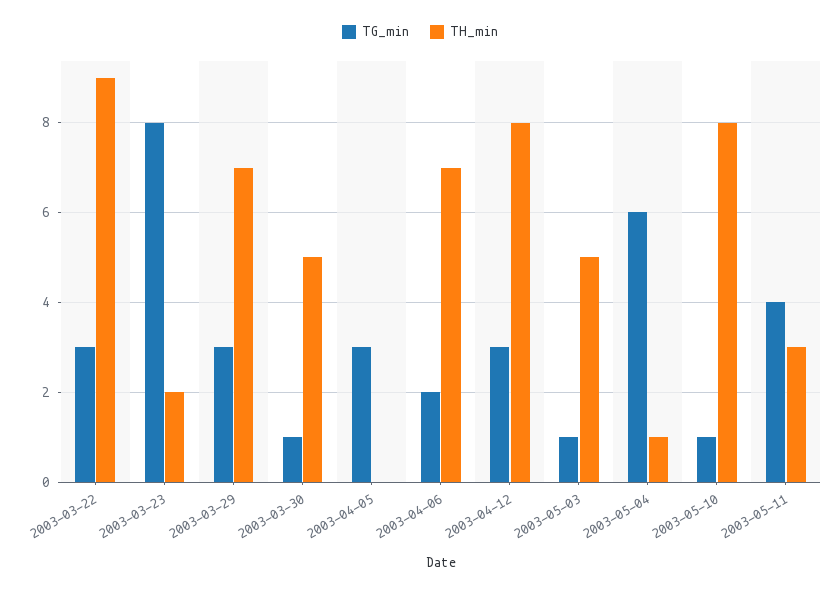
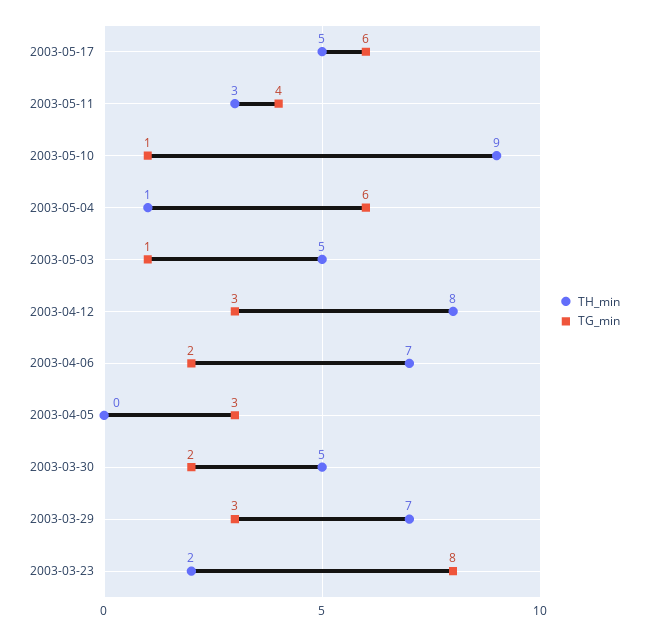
TG_min, 2003-03-22: 3 -> none
TH_min, 2003-03-22: 9 -> none
TG_min, 2003-03-30: 1 -> 2
TH_min, 2003-05-10: 8 -> 9
TH_min, 2003-05-17: none -> 5
TG_min, 2003-05-17: none -> 6

